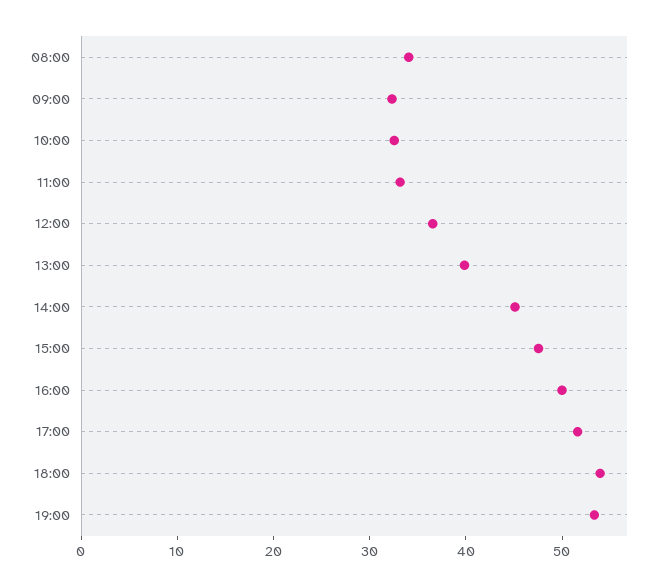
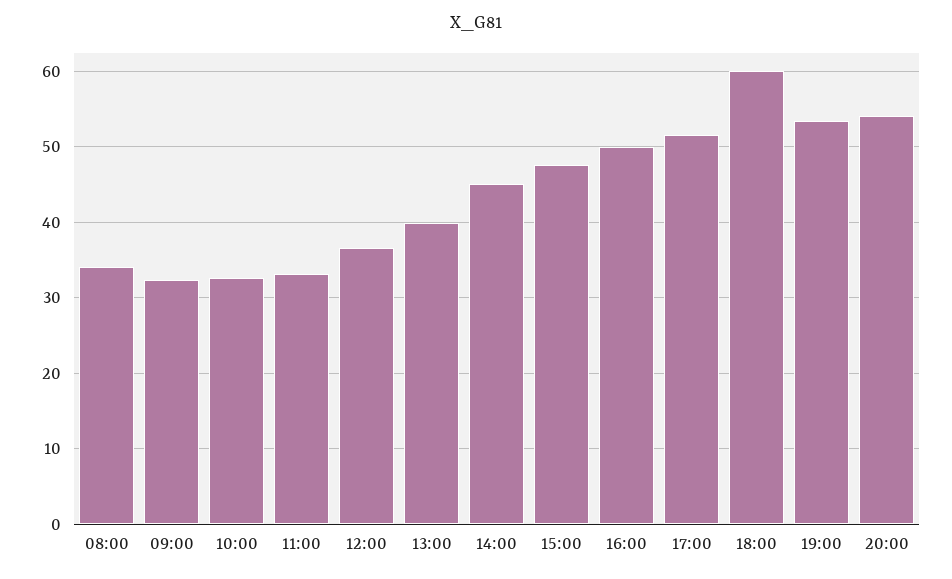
18:00: 54 -> 60
20:00: none -> 54

